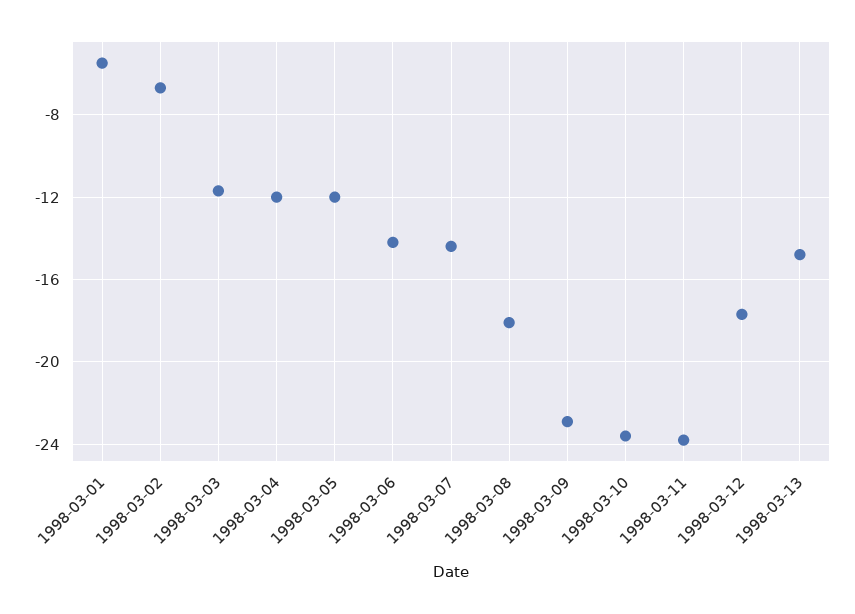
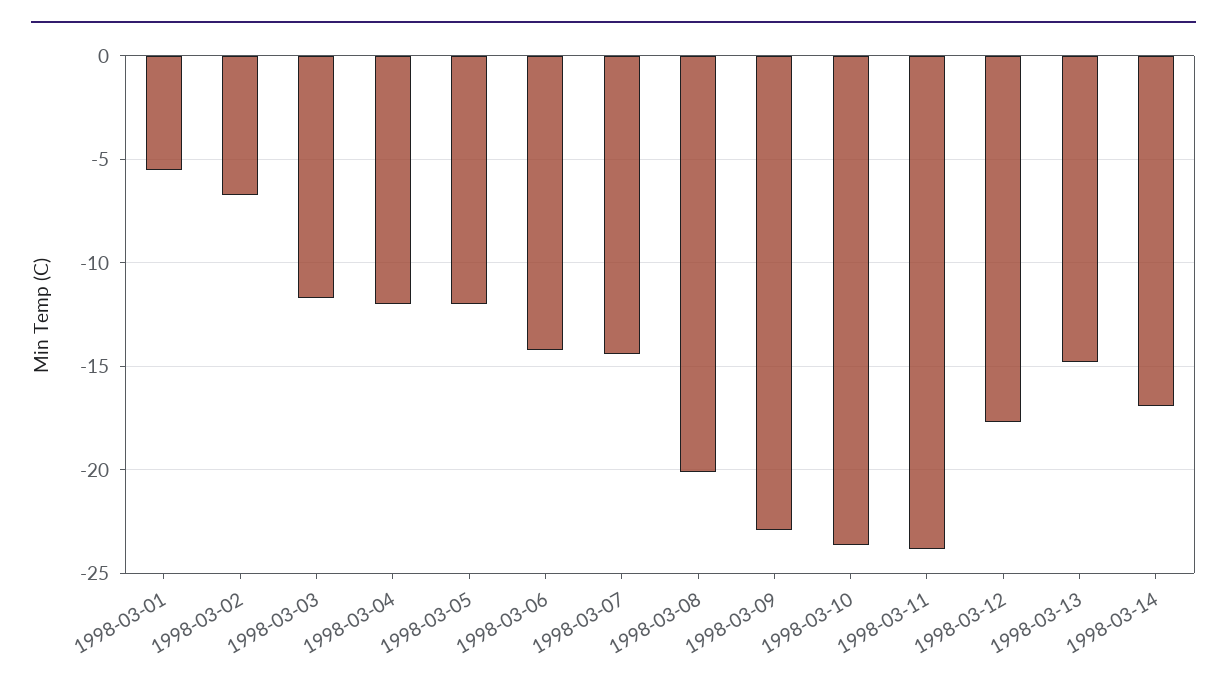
1998-03-08: -18 -> -20
1998-03-14: none -> -17

